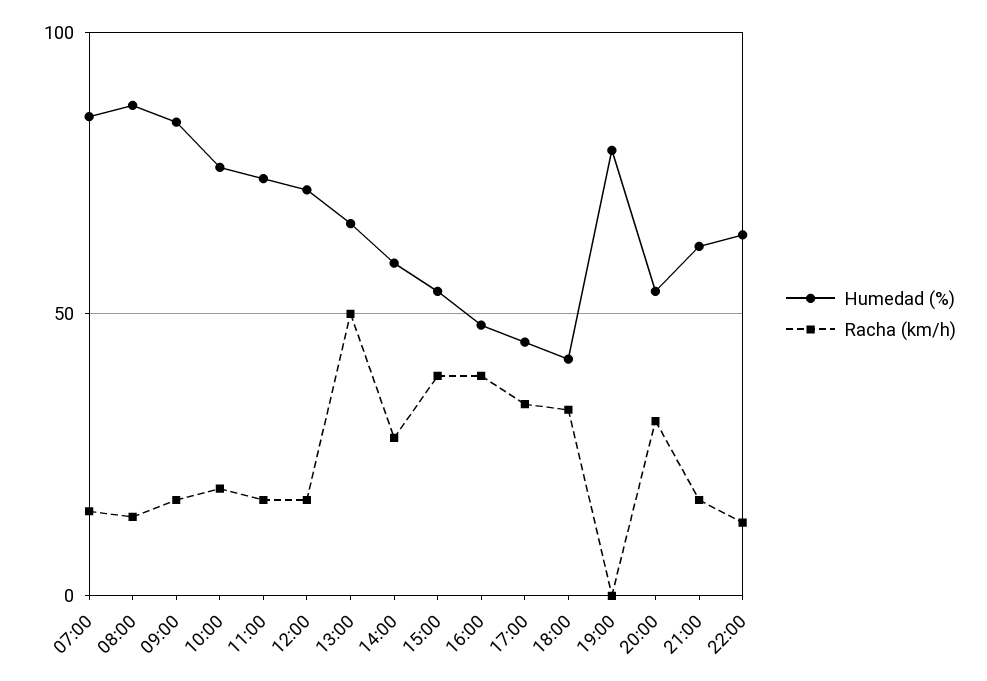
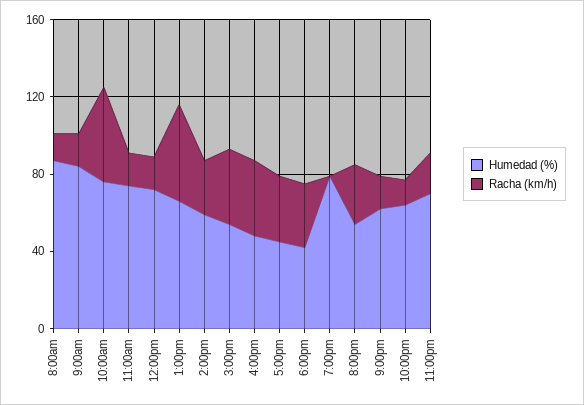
Humedad (%), 07:00: 85 -> none
Racha (km/h), 07:00: 15 -> none
Racha (km/h), 10:00: 20 -> 50
Humedad (%), 11:00pm: none -> 70
Racha (km/h), 11:00pm: none -> 20

